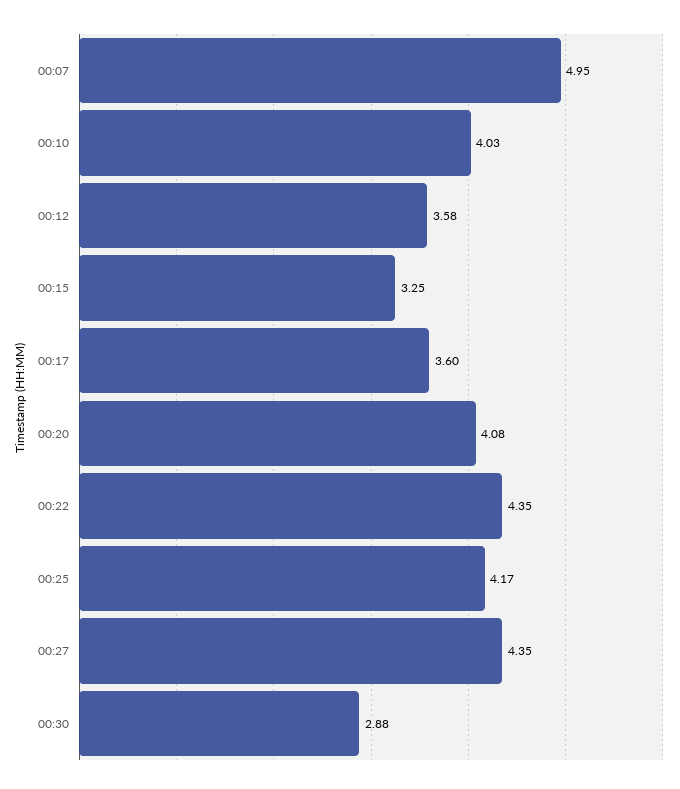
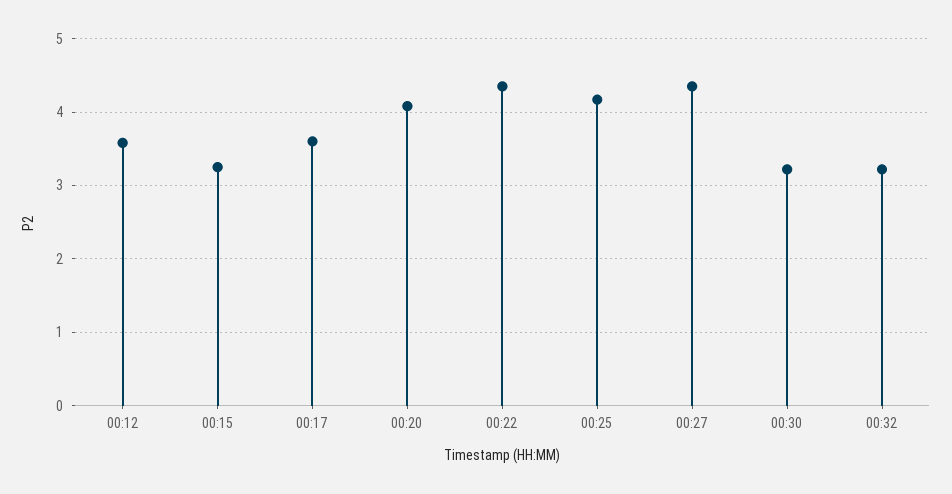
00:07: 4.95 -> none
00:10: 4.03 -> none
00:30: 2.88 -> 3.2
00:32: none -> 3.2

